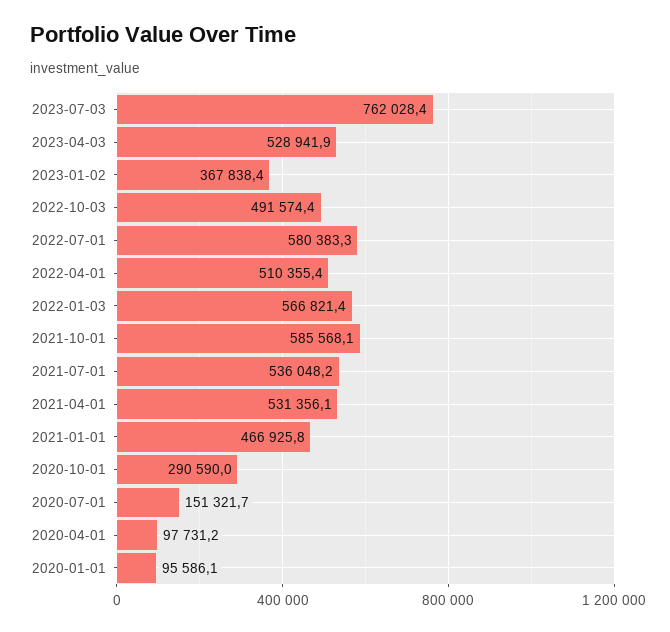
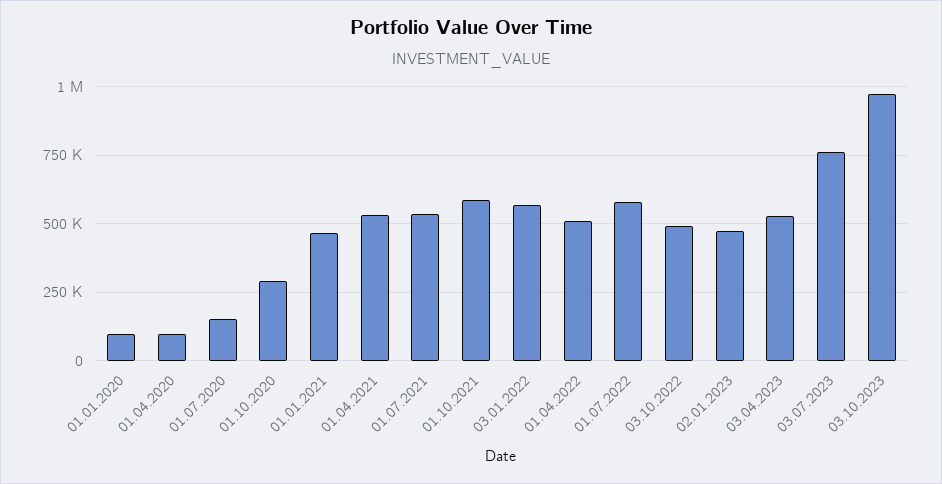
2023-01-02: 367838.4 -> 475000
03.10.2023: none -> 975000

